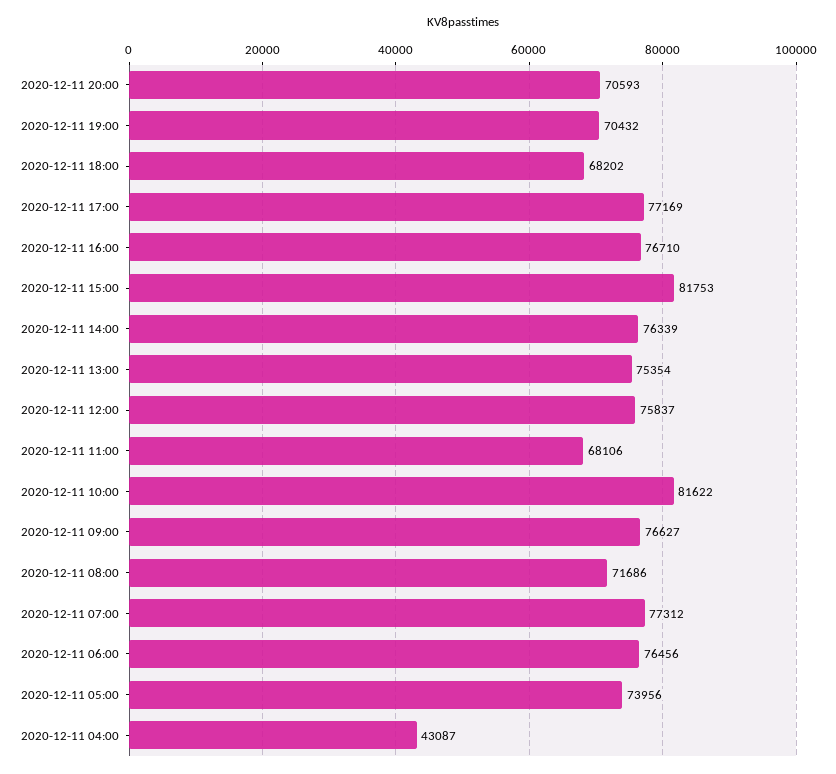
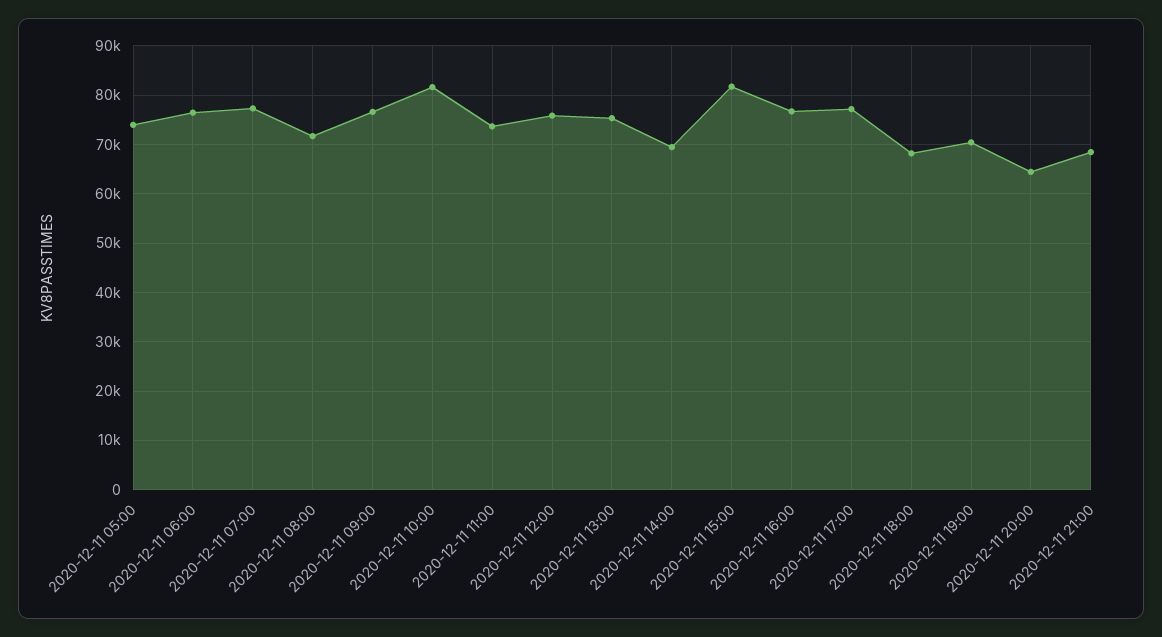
2020-12-11 20:00: 70593 -> 64000
2020-12-11 14:00: 76339 -> 70000
2020-12-11 11:00: 68106 -> 74000
2020-12-11 04:00: 43087 -> none
2020-12-11 21:00: none -> 68000

